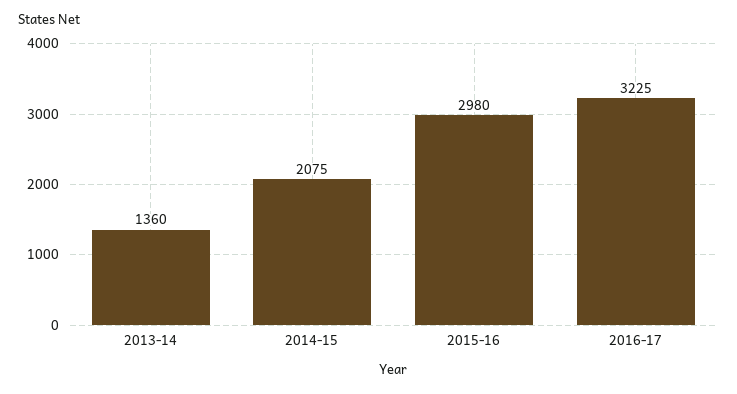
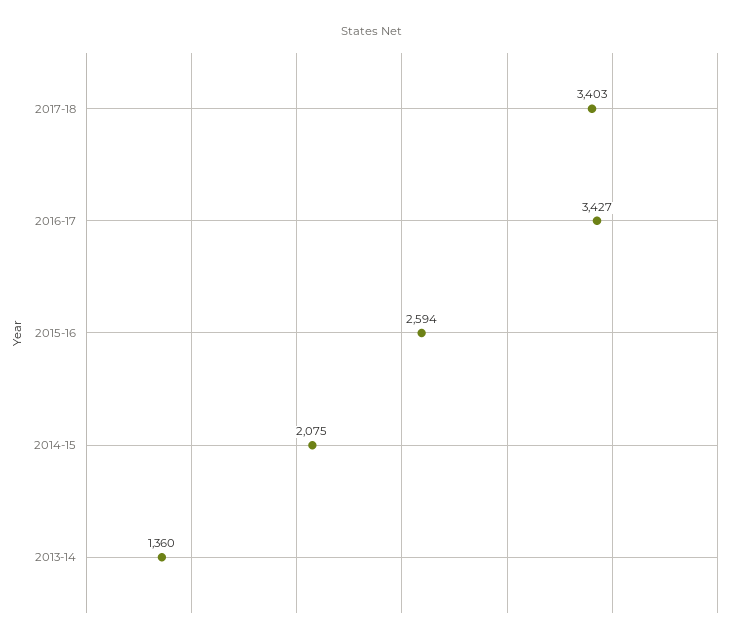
2015-16: 2980 -> 2594
2016-17: 3225 -> 3427
2017-18: none -> 3403

